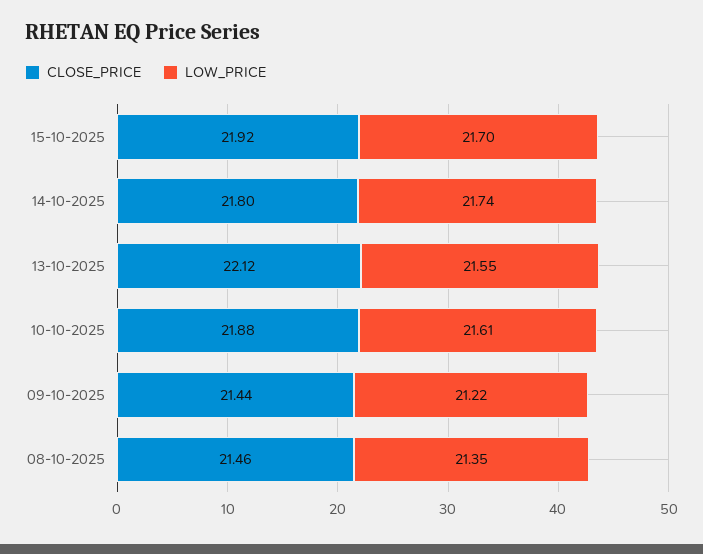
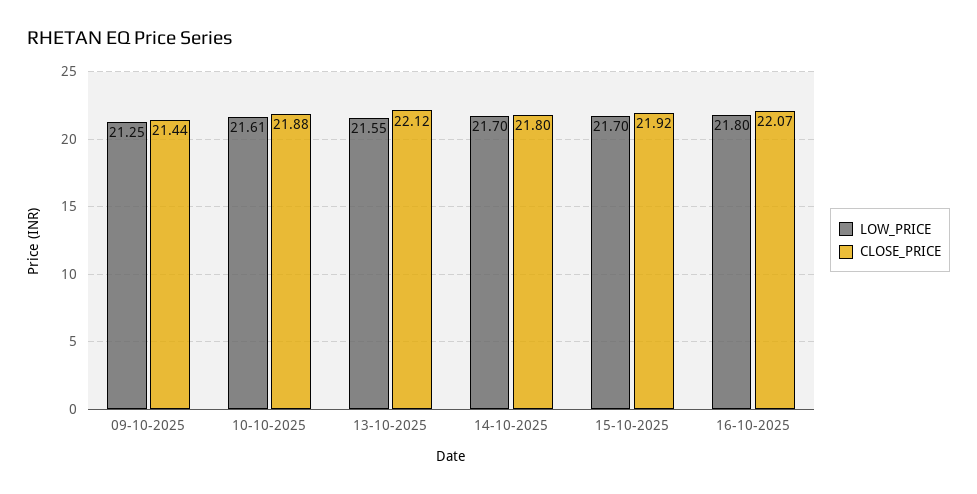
LOW_PRICE, 14-10-2025: 21.74 -> 21.7
LOW_PRICE, 09-10-2025: 21.22 -> 21.25
CLOSE_PRICE, 08-10-2025: 21.46 -> none
LOW_PRICE, 08-10-2025: 21.35 -> none
LOW_PRICE, 16-10-2025: none -> 21.8
CLOSE_PRICE, 16-10-2025: none -> 22.07

